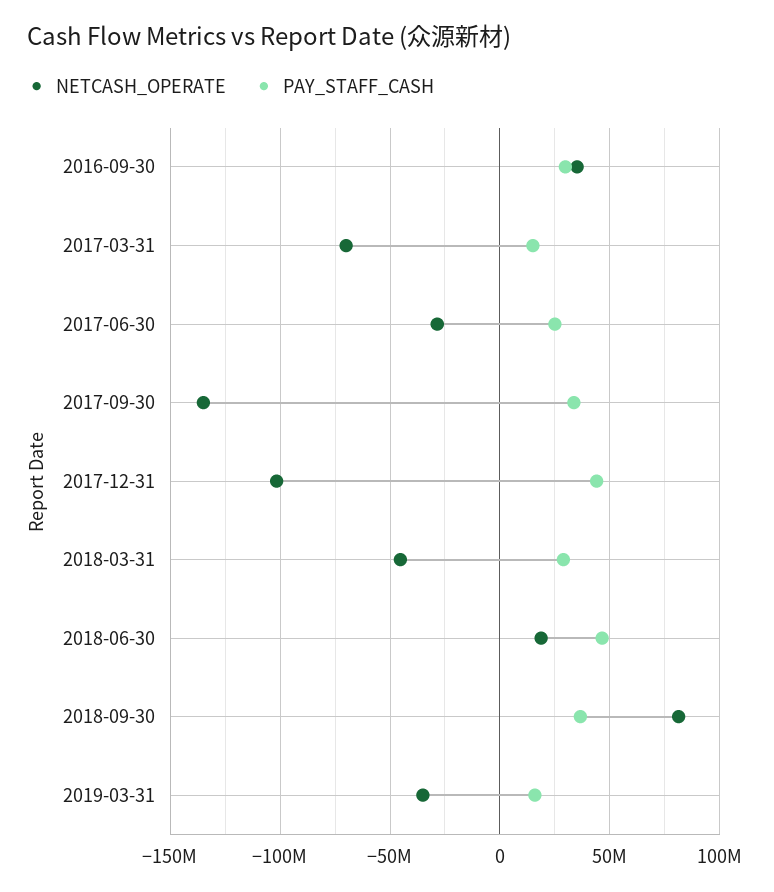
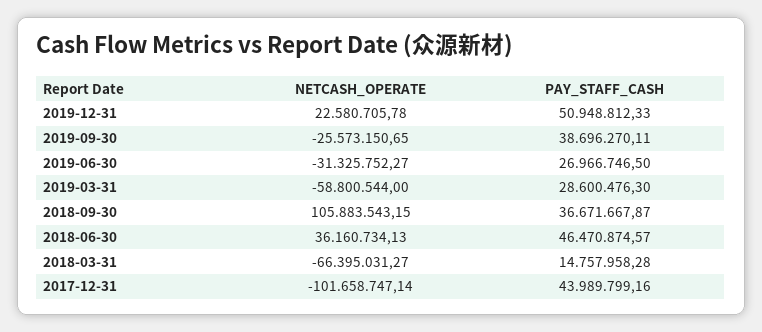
NETCASH_OPERATE, 2016-09-30: 35000000 -> none
PAY_STAFF_CASH, 2016-09-30: 30000000 -> none
NETCASH_OPERATE, 2017-03-31: -70000000 -> none
PAY_STAFF_CASH, 2017-03-31: 15000000 -> none
NETCASH_OPERATE, 2017-06-30: -30000000 -> none
PAY_STAFF_CASH, 2017-06-30: 25000000 -> none
NETCASH_OPERATE, 2017-09-30: -135000000 -> none
PAY_STAFF_CASH, 2017-09-30: 35000000 -> none
NETCASH_OPERATE, 2018-03-31: -45000000 -> -66395031.27
PAY_STAFF_CASH, 2018-03-31: 30000000 -> 14757958.28
NETCASH_OPERATE, 2018-06-30: 20000000 -> 36160734.13
NETCASH_OPERATE, 2018-09-30: 80000000 -> 105883543.15
NETCASH_OPERATE, 2019-03-31: -35000000 -> -58800544
PAY_STAFF_CASH, 2019-03-31: 15000000 -> 28600476.3
NETCASH_OPERATE, 2019-12-31: none -> 22580705.78
PAY_STAFF_CASH, 2019-12-31: none -> 50948812.33
NETCASH_OPERATE, 2019-09-30: none -> -25573150.65
PAY_STAFF_CASH, 2019-09-30: none -> 38696270.11
NETCASH_OPERATE, 2019-06-30: none -> -31325752.27
PAY_STAFF_CASH, 2019-06-30: none -> 26966746.5

